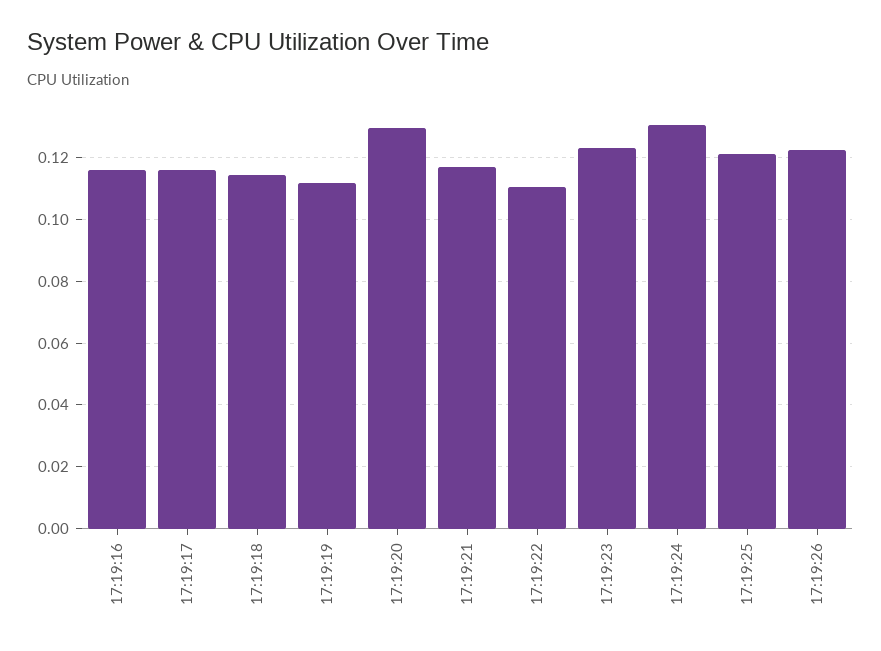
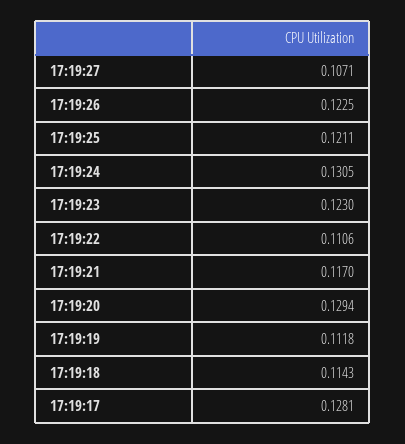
17:19:16: 0.116 -> none
17:19:17: 0.116 -> 0.1281
17:19:27: none -> 0.1071

